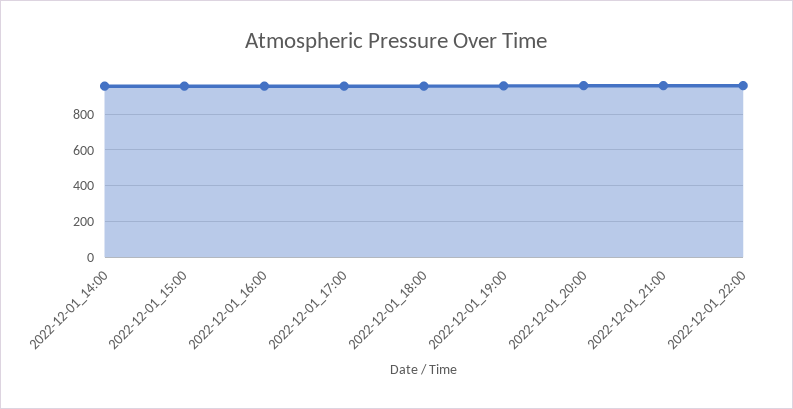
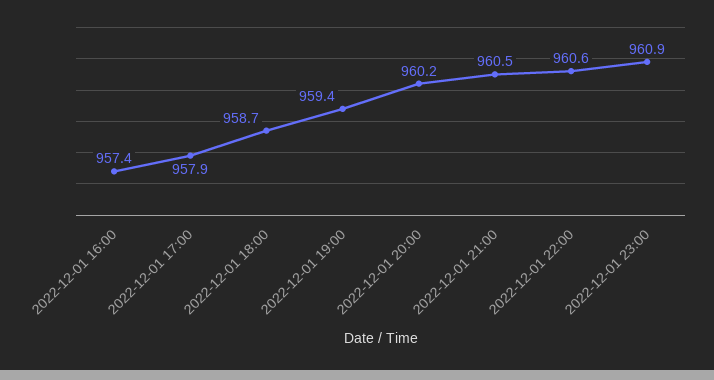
2022-12-01_14:00: 950 -> none
2022-12-01_15:00: 950 -> none
2022-12-01 23:00: none -> 960.9

